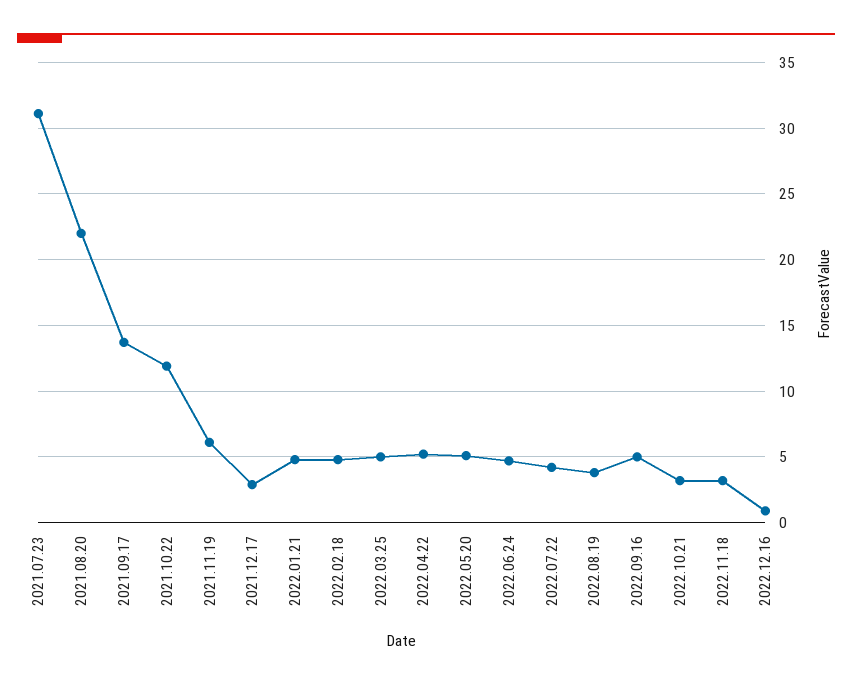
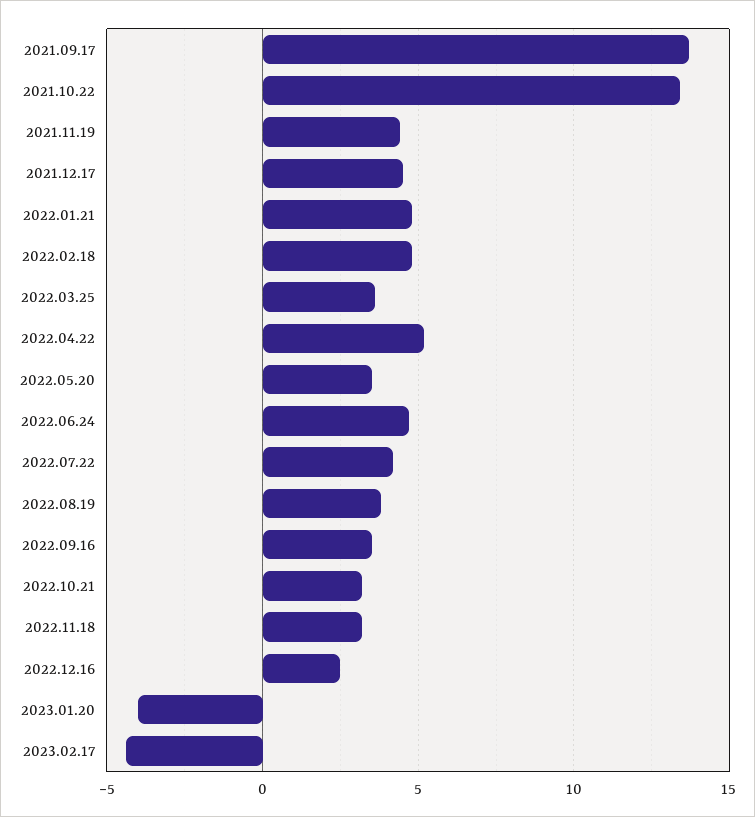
2021.07.23: 31 -> none
2021.08.20: 22 -> none
2021.10.22: 12 -> 13.5
2021.11.19: 6 -> 4.5
2021.12.17: 3 -> 4.5
2022.03.25: 5 -> 3.5
2022.05.20: 5 -> 3.5
2022.09.16: 5 -> 3.5
2022.12.16: 1 -> 2.5
2023.01.20: none -> -4
2023.02.17: none -> -4.5

